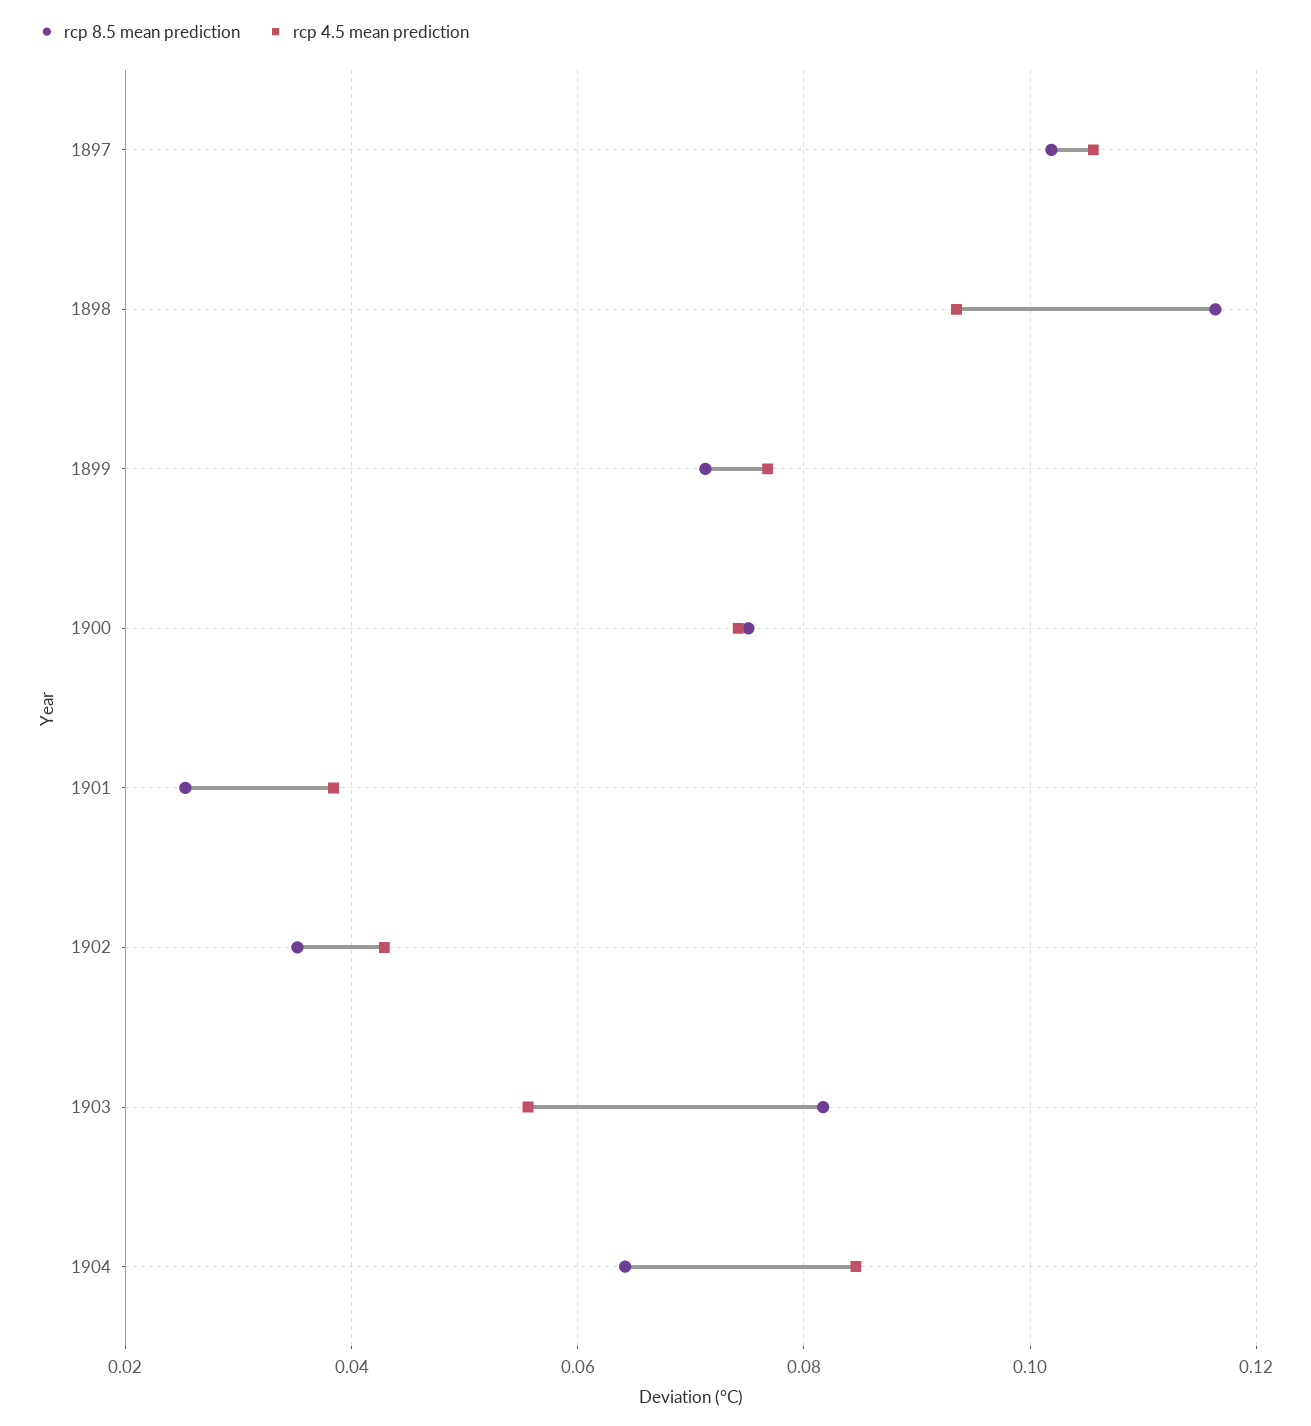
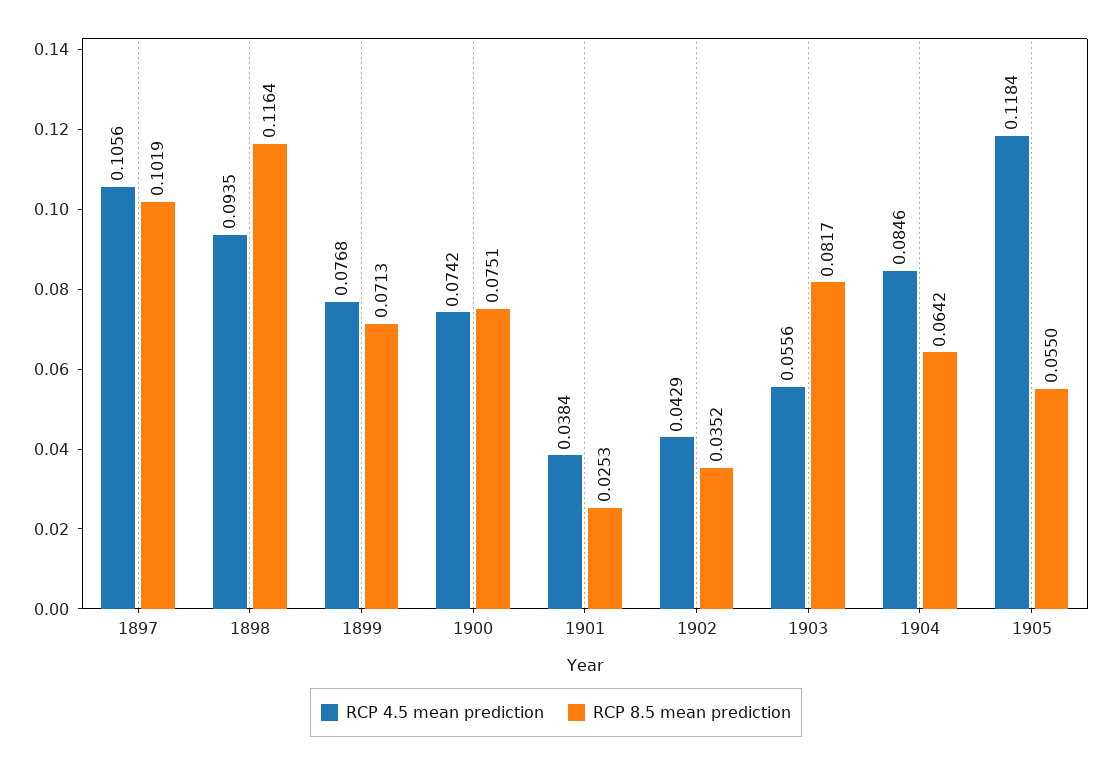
rcp 4.5 mean prediction, 1905: none -> 0.1184
rcp 8.5 mean prediction, 1905: none -> 0.055

